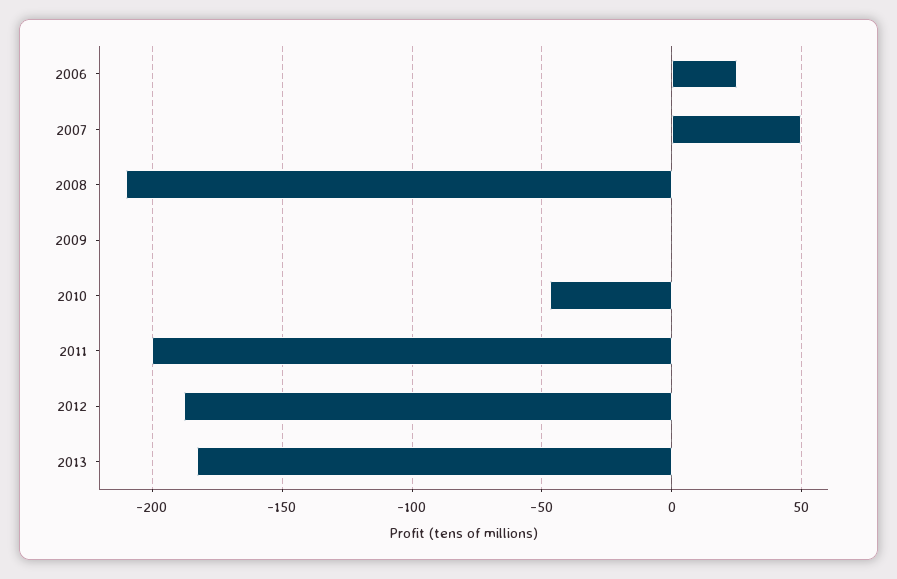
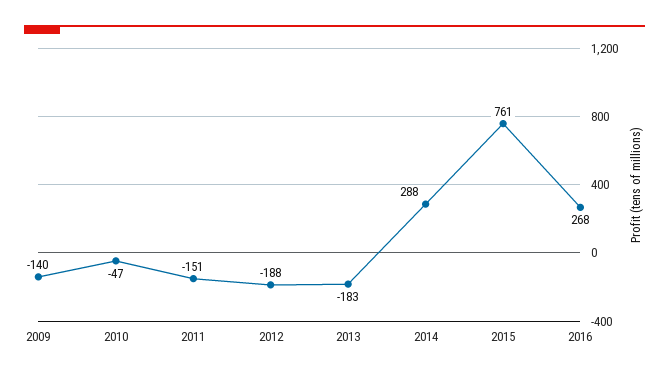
2006: 25 -> none
2007: 50 -> none
2008: -210 -> none
2009: 0 -> -140
2011: -200 -> -151
2014: none -> 288
2015: none -> 761
2016: none -> 268

